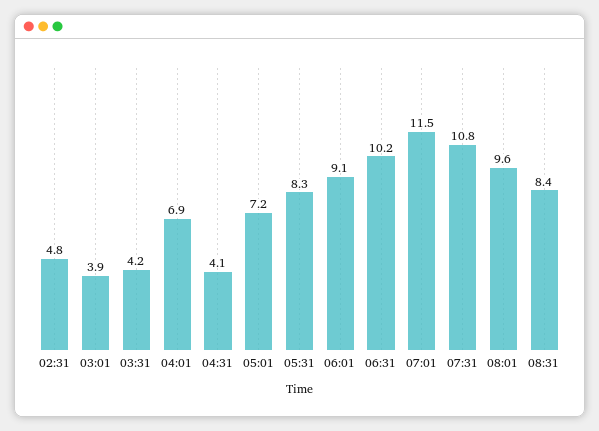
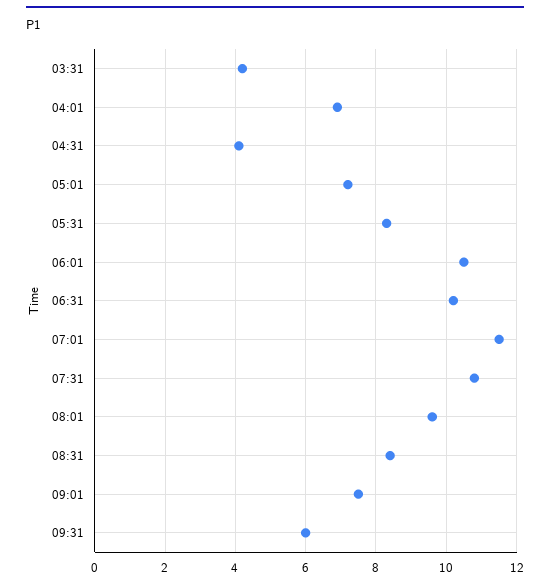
02:31: 4.8 -> none
03:01: 3.9 -> none
06:01: 9.1 -> 10.5
09:01: none -> 7.5
09:31: none -> 6

